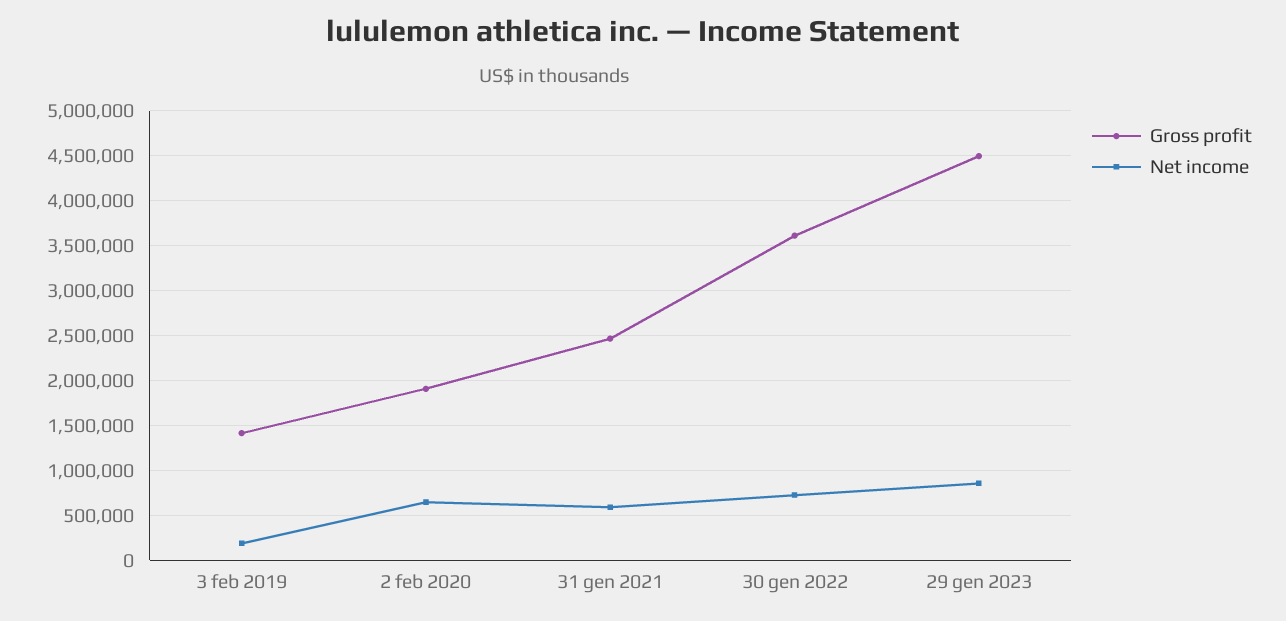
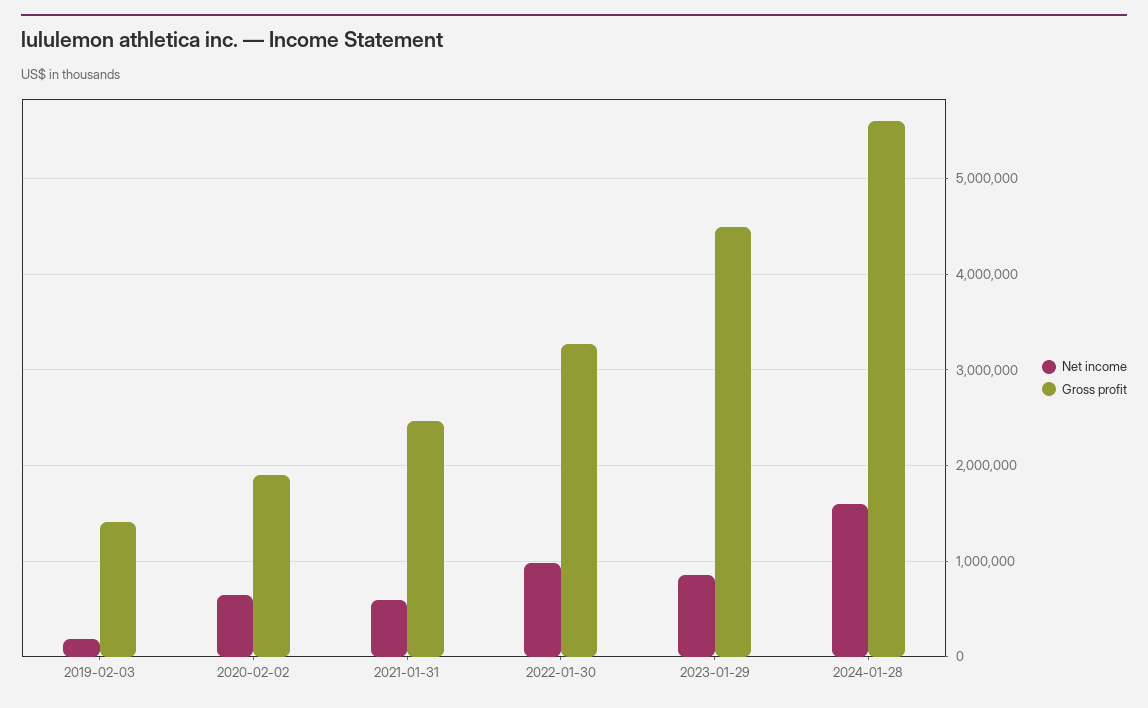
Gross profit, 30 gen 2022: 3600000 -> 3300000
Net income, 30 gen 2022: 700000 -> 1000000
Net income, 2024-01-28: none -> 1600000
Gross profit, 2024-01-28: none -> 5600000

